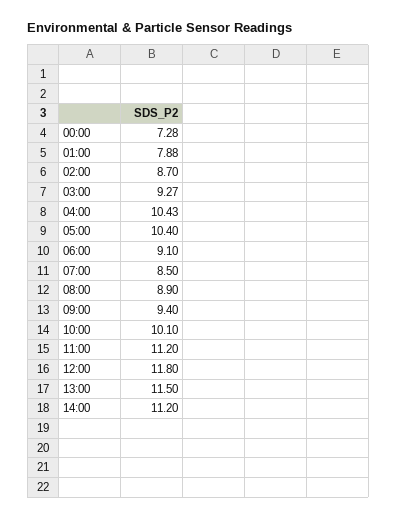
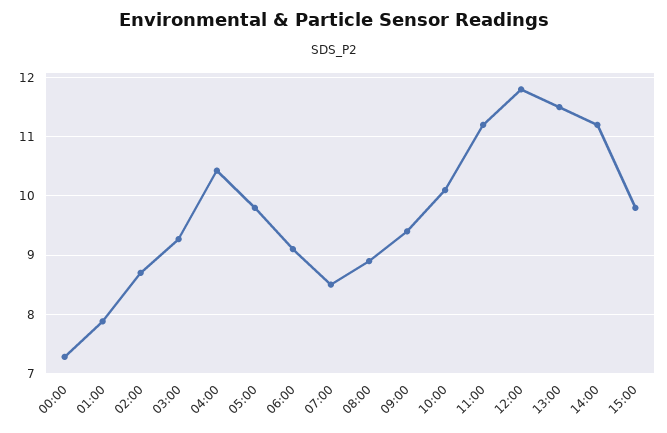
05:00: 10.4 -> 9.8
15:00: none -> 9.8

